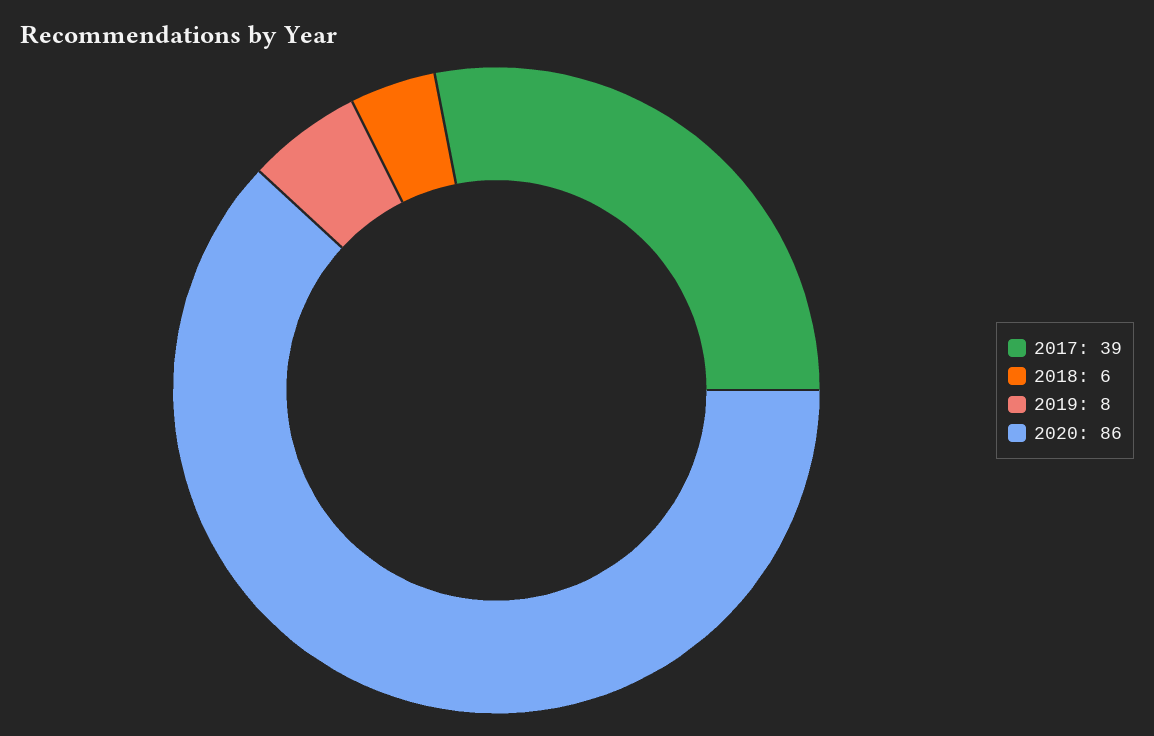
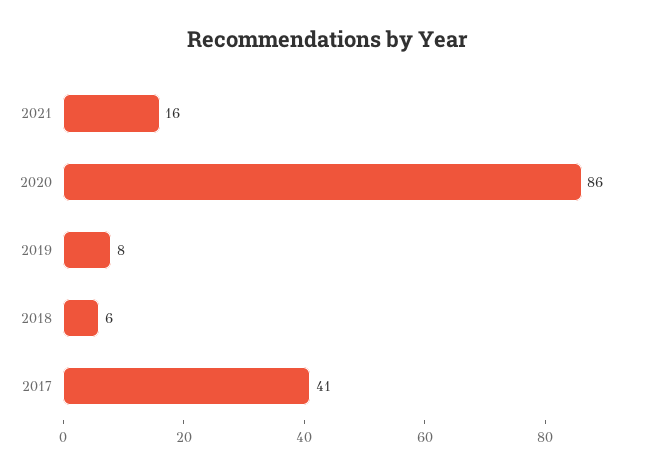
2017: 39 -> 41
2021: none -> 16

